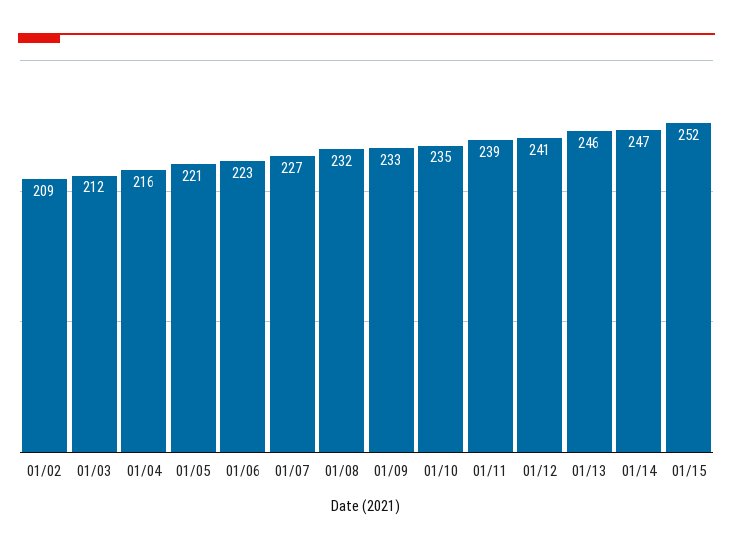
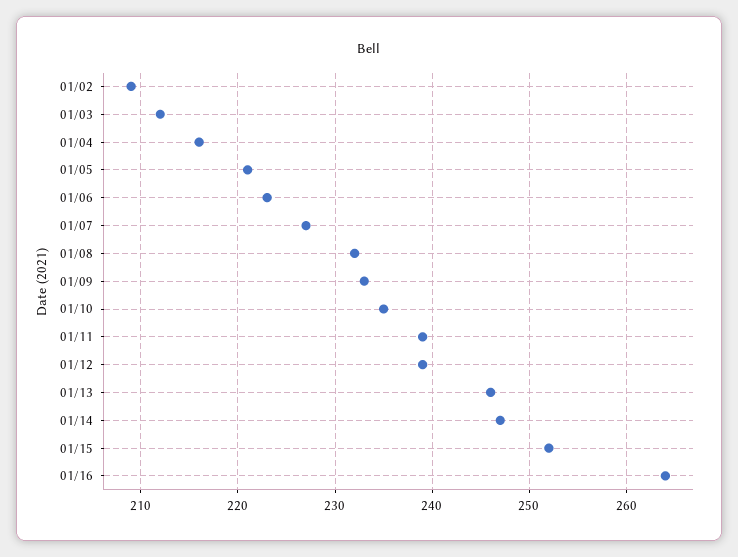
01/12: 241 -> 239
01/16: none -> 264

